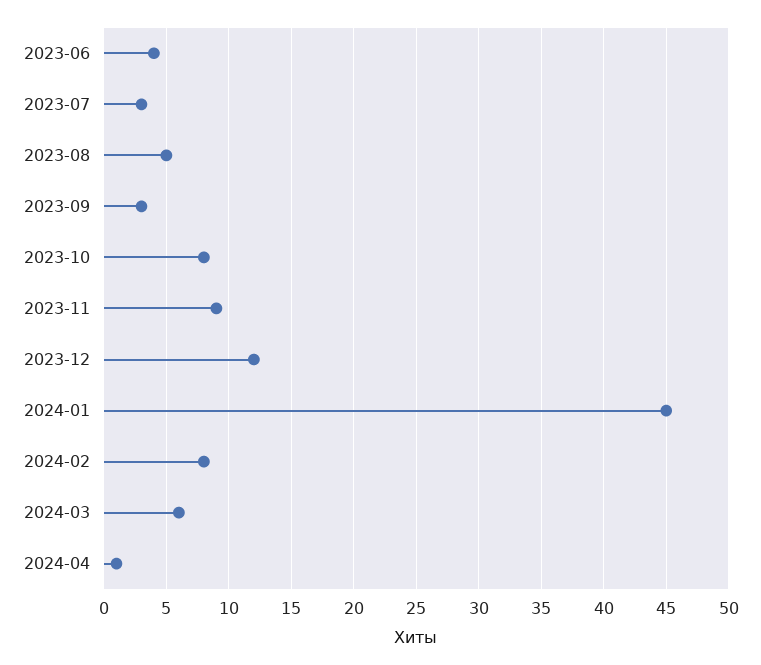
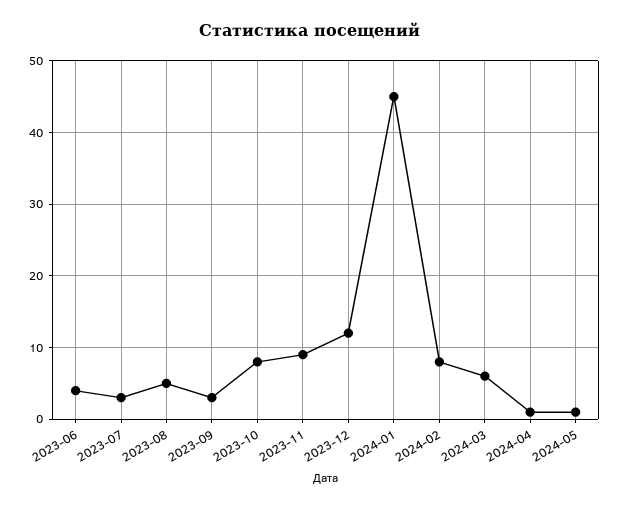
2024-05: none -> 1

